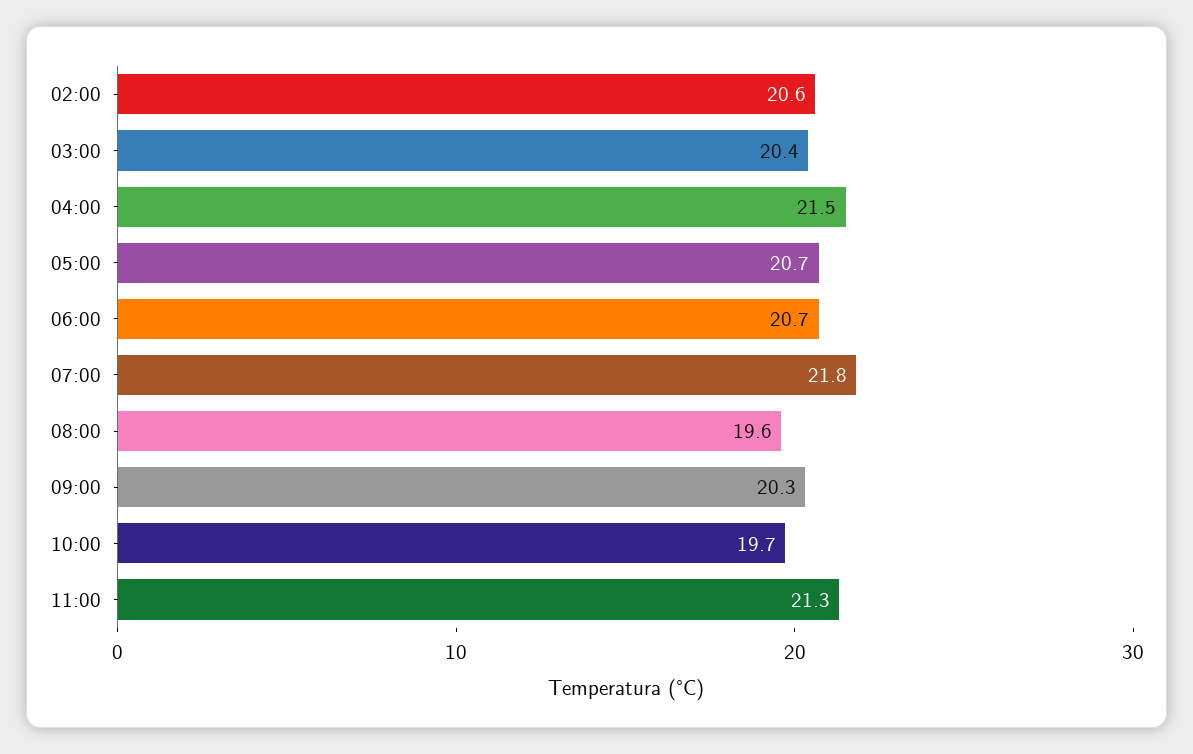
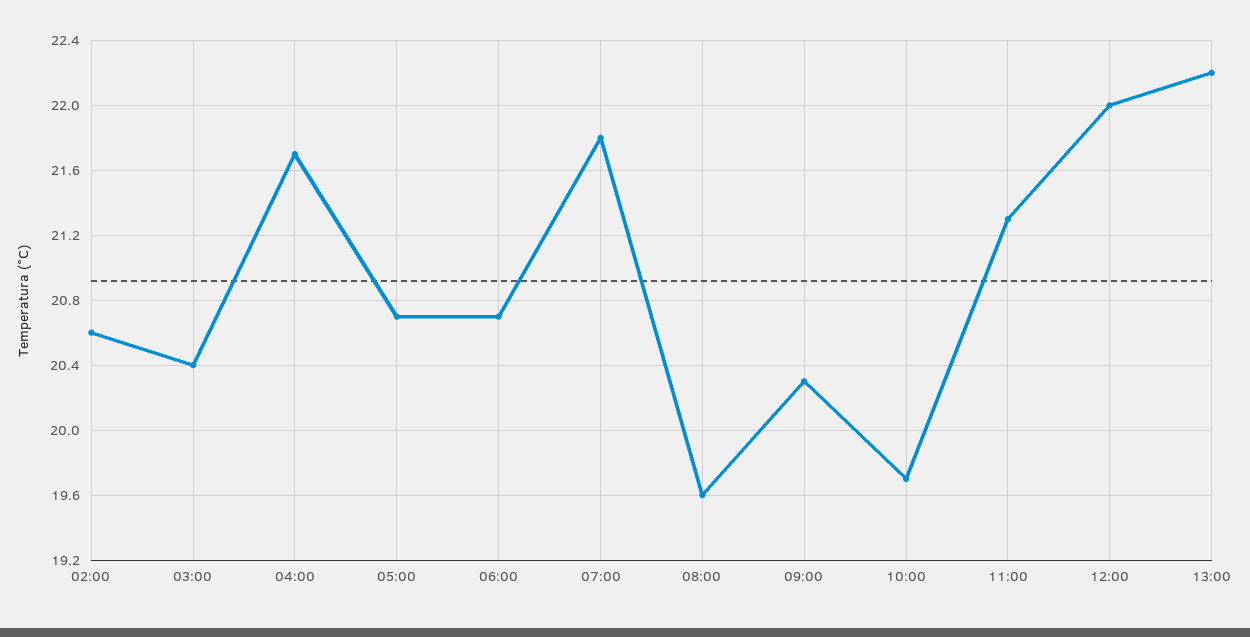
04:00: 21.5 -> 21.7
12:00: none -> 22
13:00: none -> 22.2

